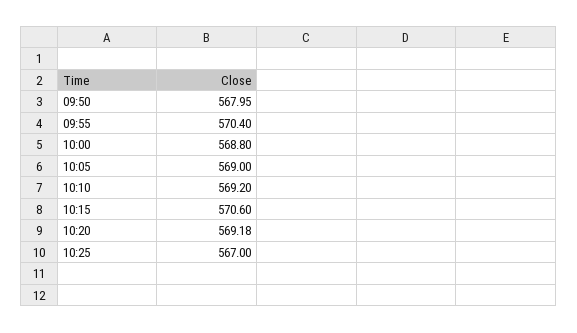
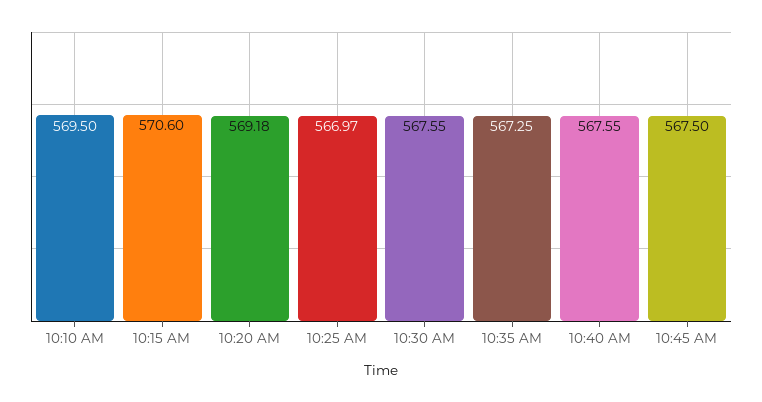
09:50: 567.95 -> none
09:55: 570.4 -> none
10:00: 568.8 -> none
10:05: 569 -> none
10:10: 569.2 -> 569.5
10:25: 567 -> 566.97
10:30 AM: none -> 567.55
10:35 AM: none -> 567.25
10:40 AM: none -> 567.55
10:45 AM: none -> 567.5

